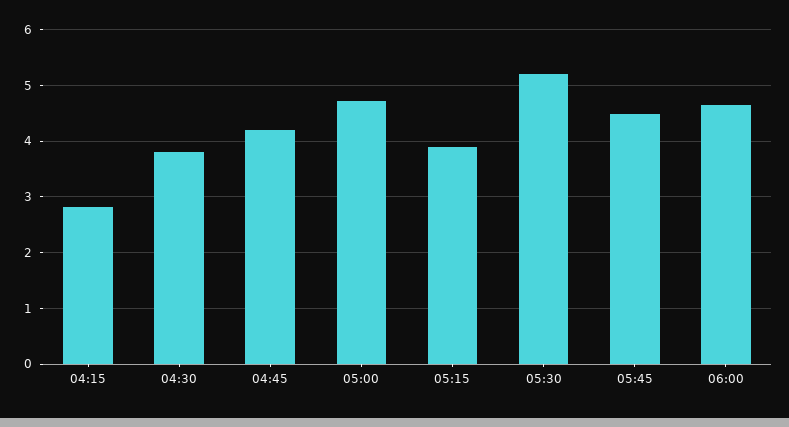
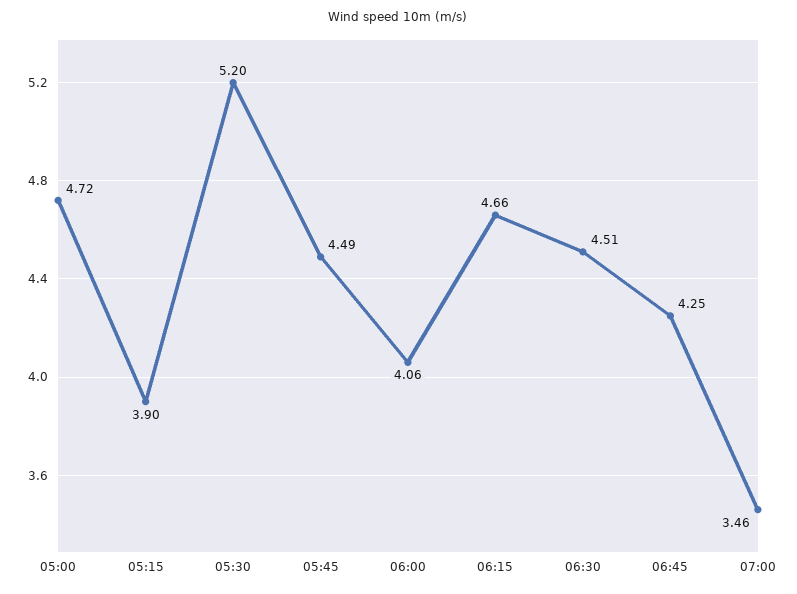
04:15: 2.8 -> none
04:30: 3.8 -> none
04:45: 4.2 -> none
06:00: 4.6 -> 4.06
06:15: none -> 4.66
06:30: none -> 4.51
06:45: none -> 4.25
07:00: none -> 3.46

